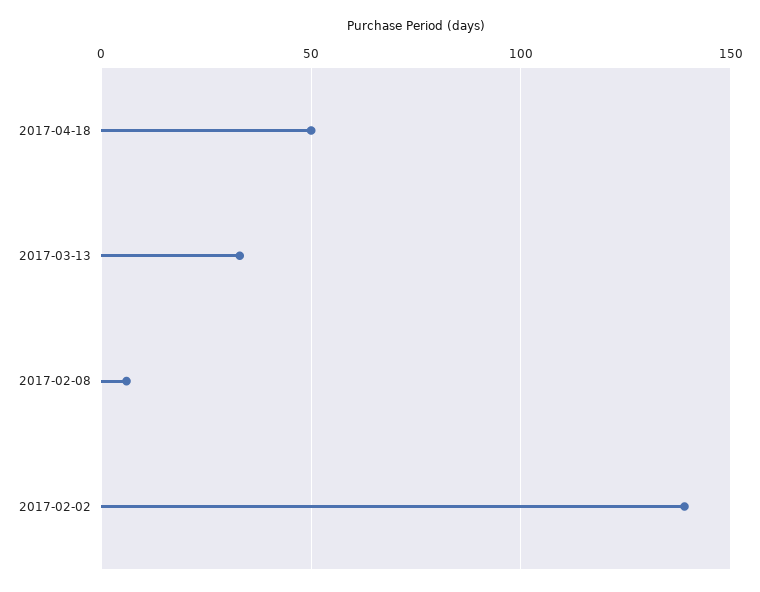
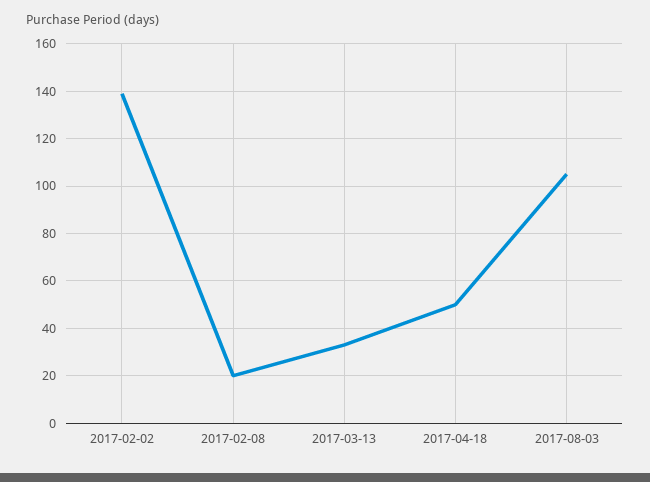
2017-02-08: 5 -> 20
2017-08-03: none -> 105

